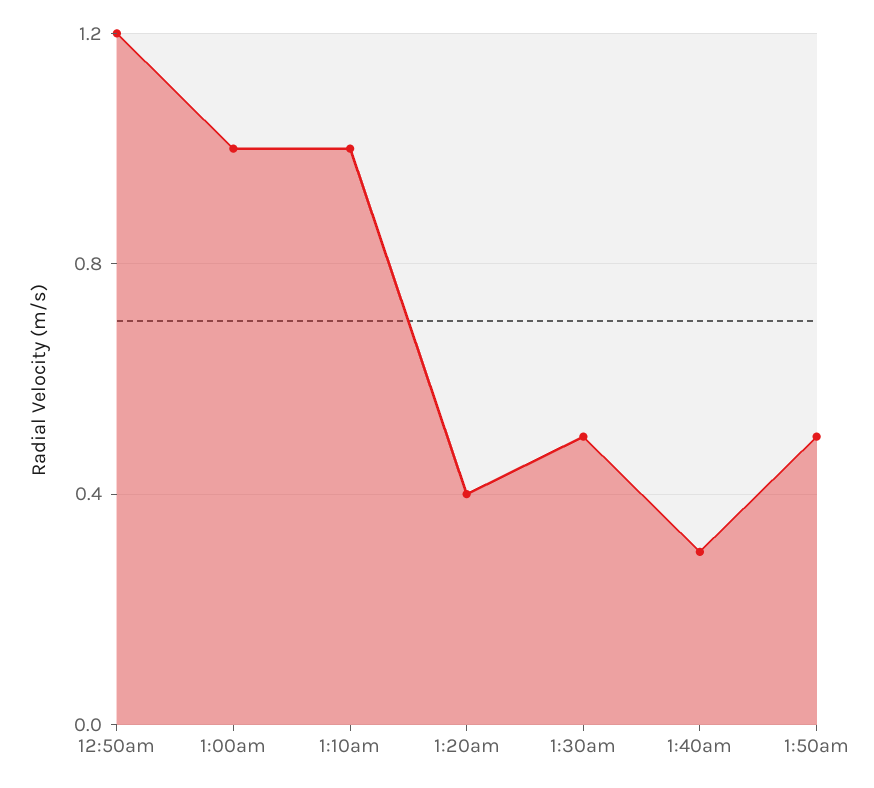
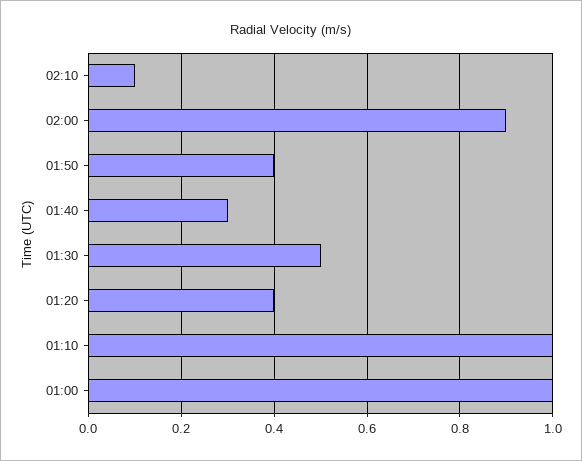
12:50am: 1.2 -> none
1:50am: 0.5 -> 0.4
02:10: none -> 0.1
02:00: none -> 0.9

